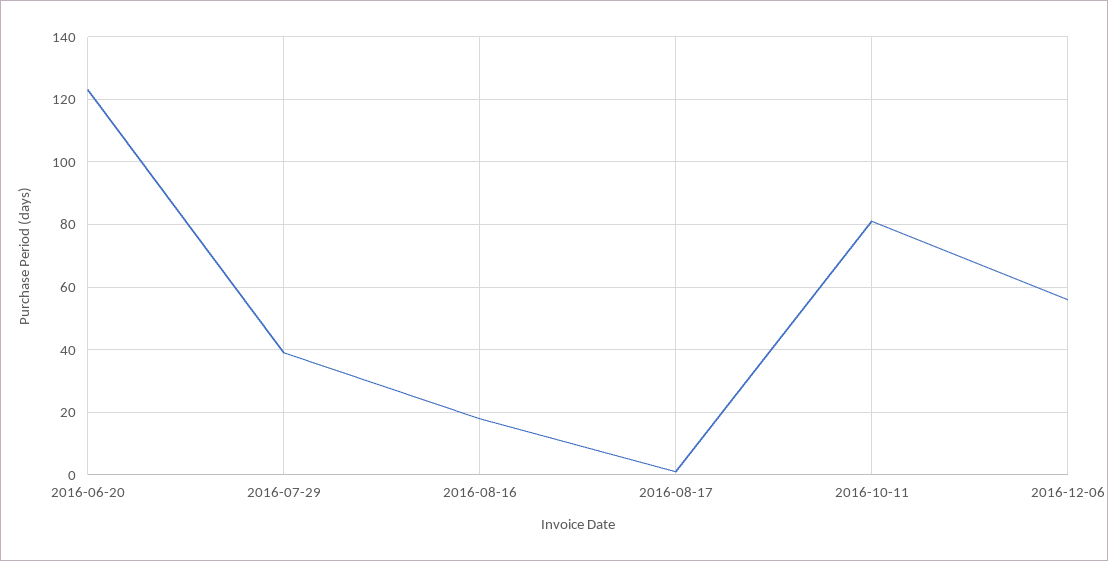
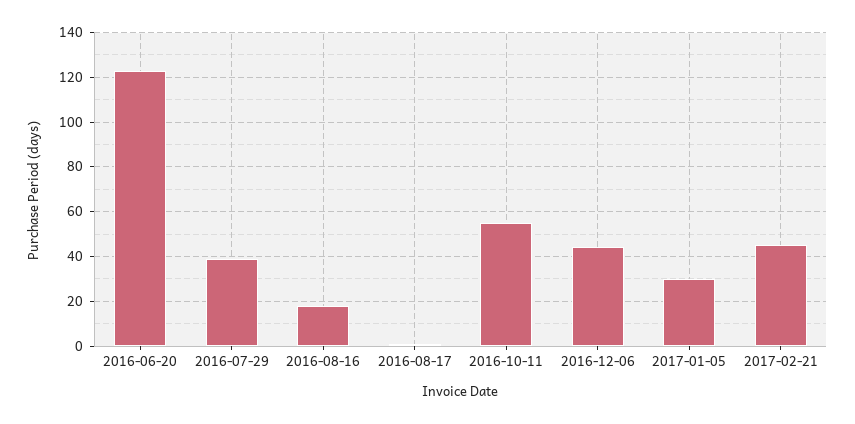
2016-10-11: 80 -> 55
2016-12-06: 55 -> 45
2017-01-05: none -> 30
2017-02-21: none -> 45

